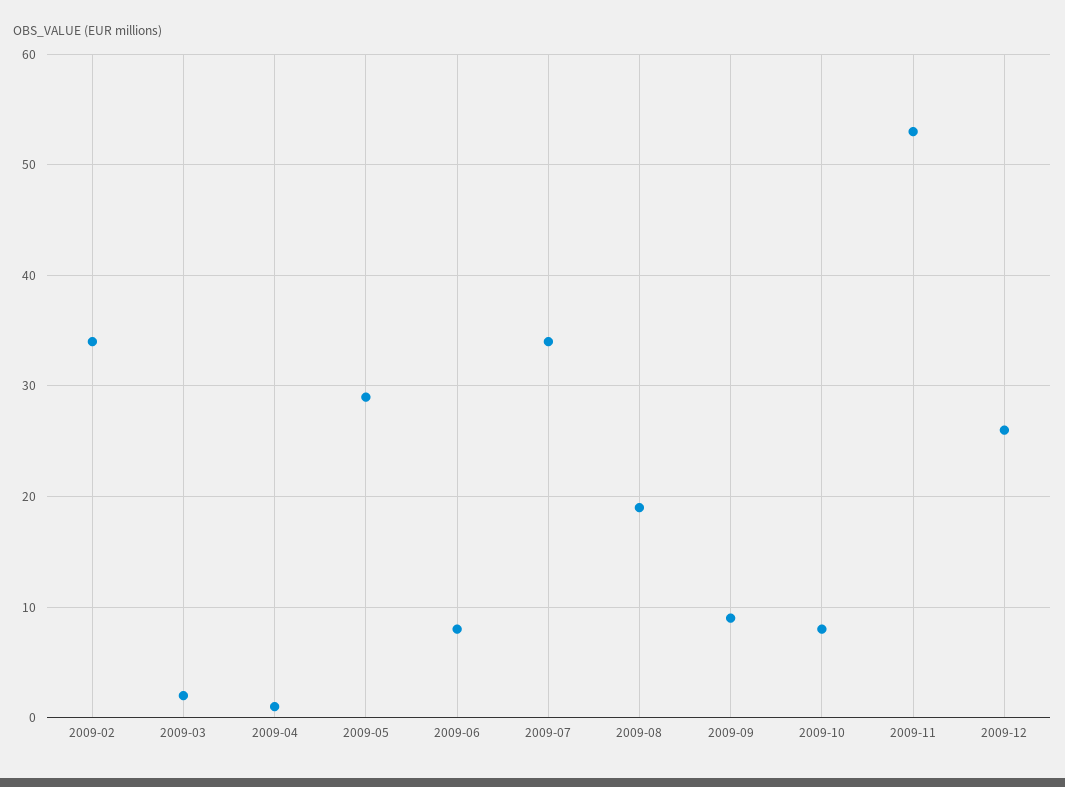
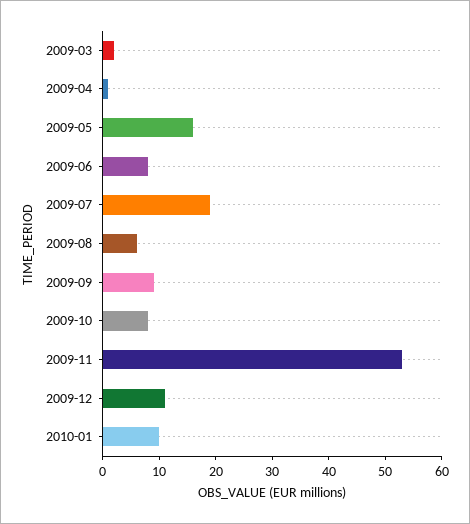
2009-02: 34 -> none
2009-05: 29 -> 15
2009-07: 34 -> 20
2009-08: 19 -> 5
2009-12: 26 -> 10
2010-01: none -> 10

